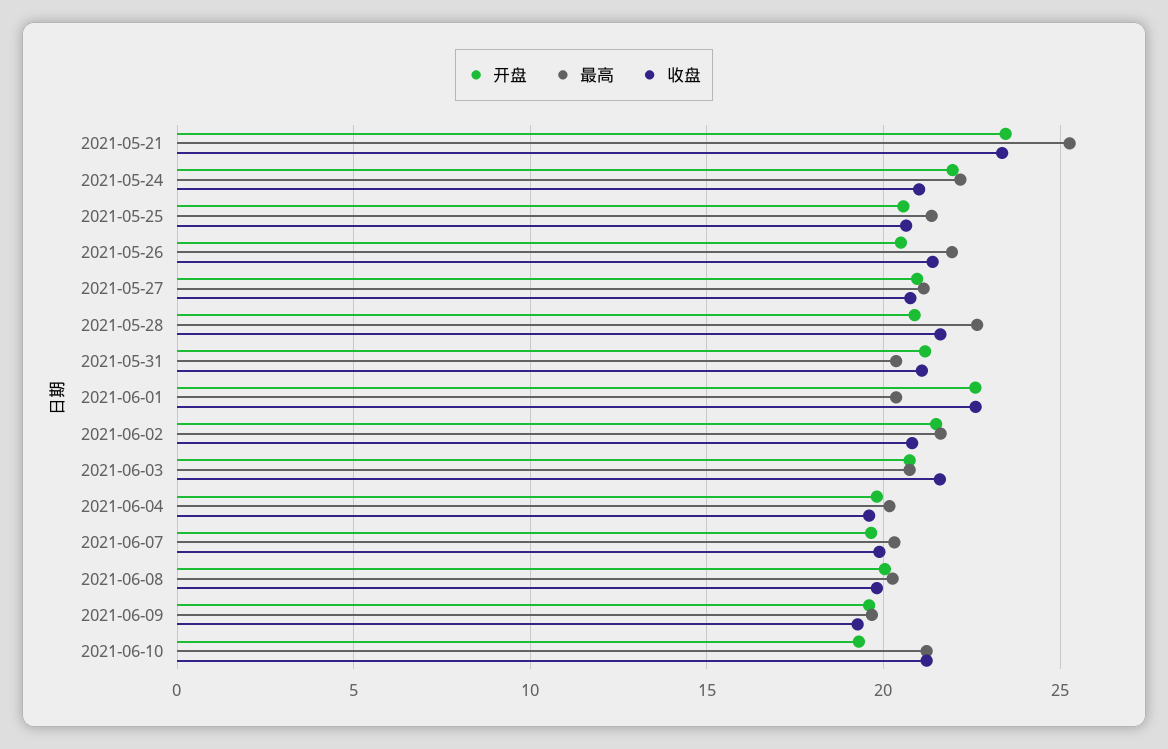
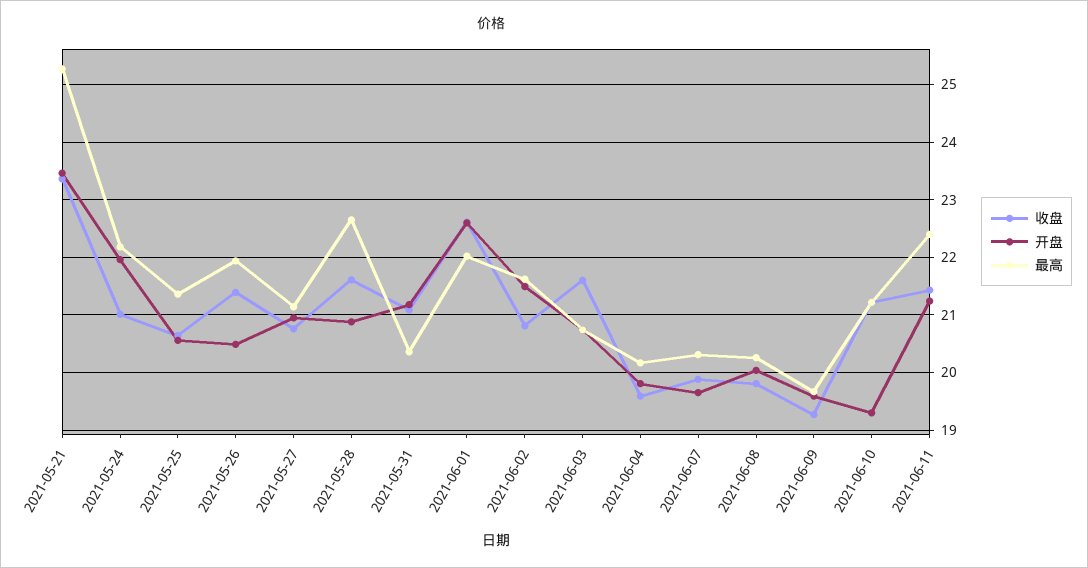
最高, 2021-06-01: 20.5 -> 22
收盘, 2021-06-11: none -> 21.4
开盘, 2021-06-11: none -> 21.2
最高, 2021-06-11: none -> 22.4

